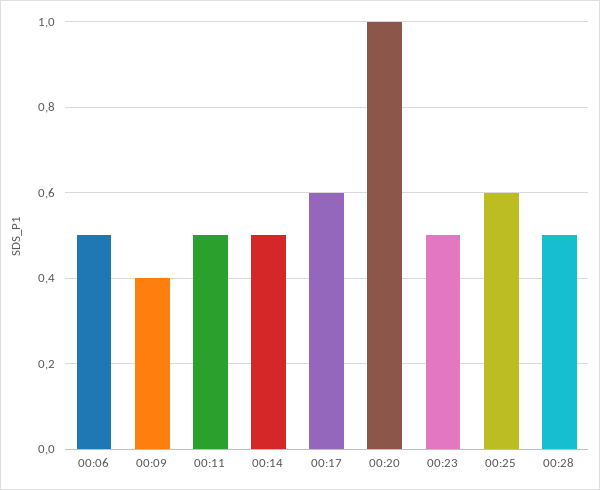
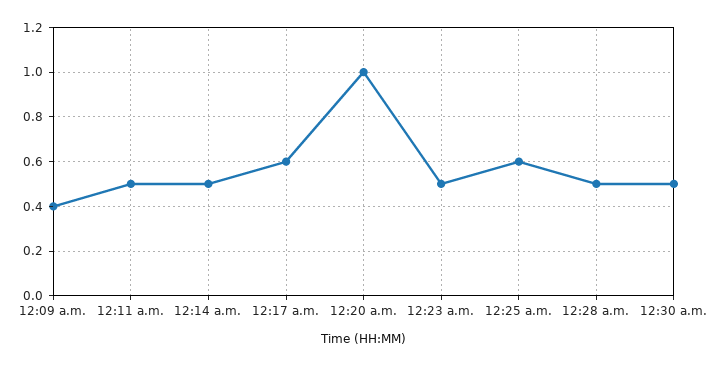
00:06: 0.5 -> none
12:30 a.m.: none -> 0.5

